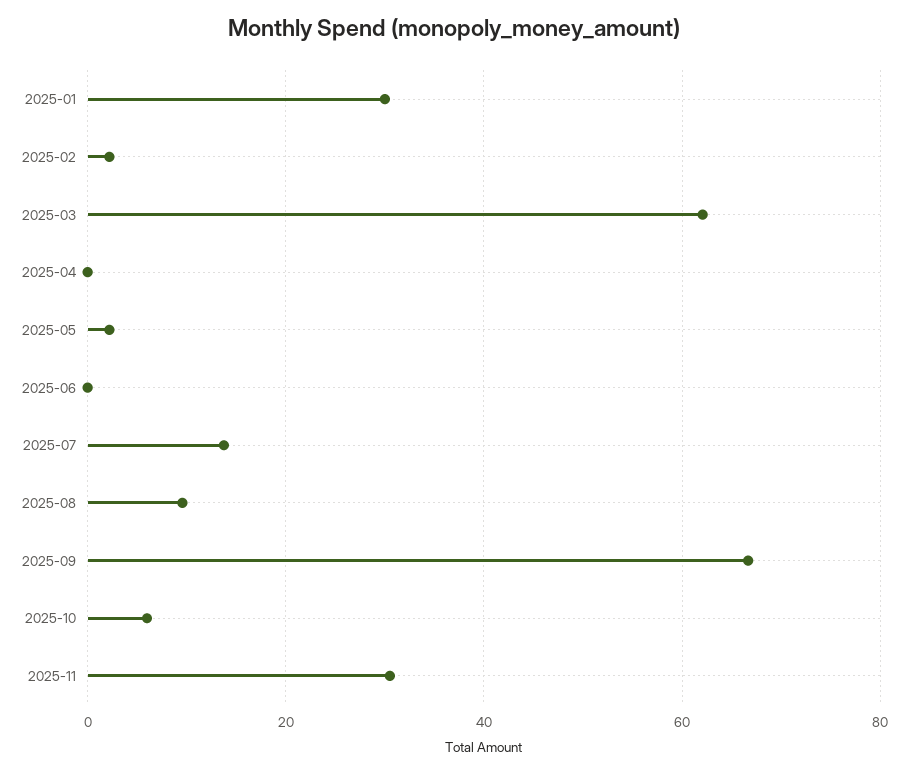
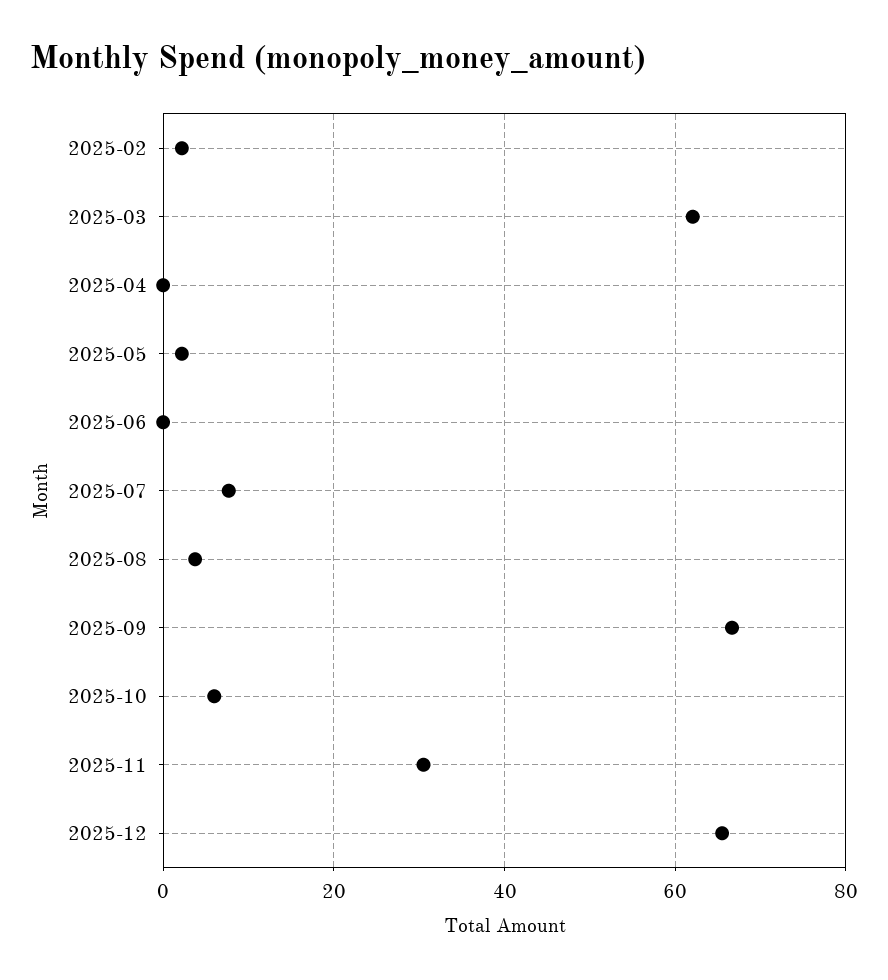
2025-01: 30 -> none
2025-07: 14 -> 8
2025-08: 10 -> 4
2025-12: none -> 66

